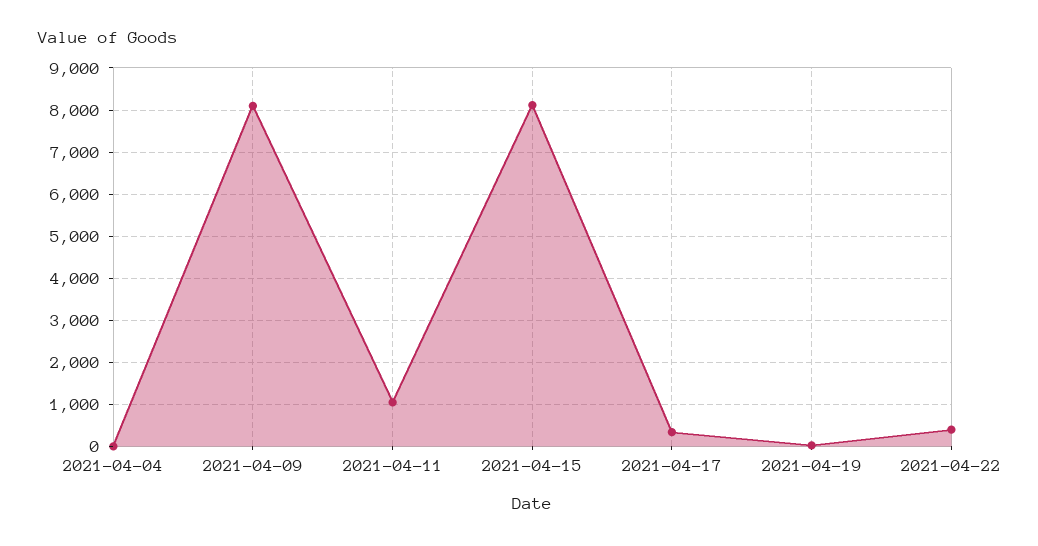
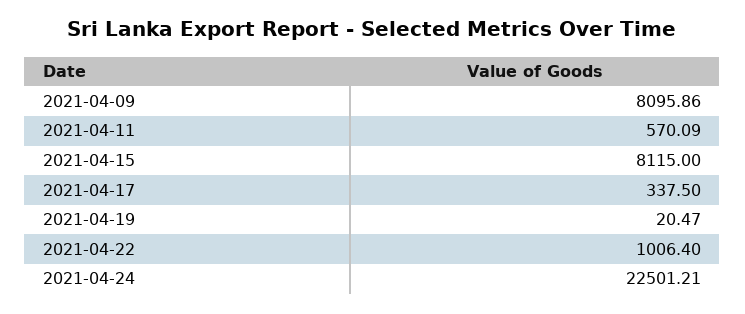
2021-04-04: 0 -> none
2021-04-11: 1000 -> 570.09
2021-04-22: 400 -> 1006.4
2021-04-24: none -> 22501.21

